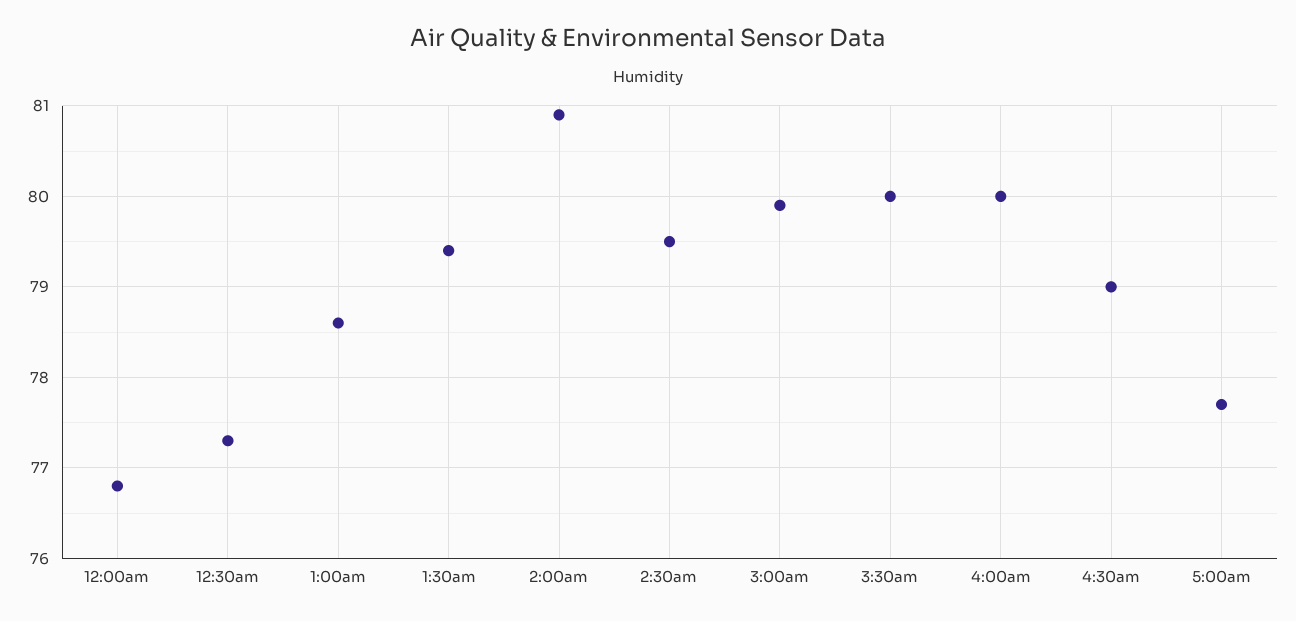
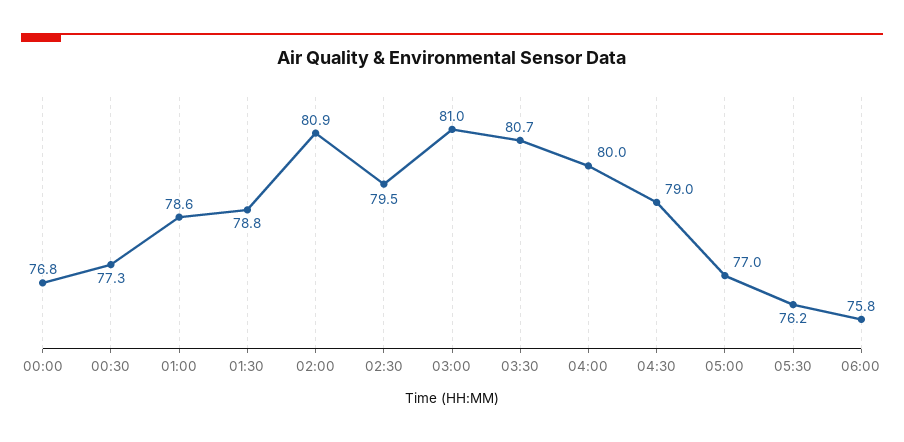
1:30am: 79.4 -> 78.8
3:00am: 79.9 -> 81
3:30am: 80 -> 80.7
5:00am: 77.7 -> 77
05:30: none -> 76.2
06:00: none -> 75.8

